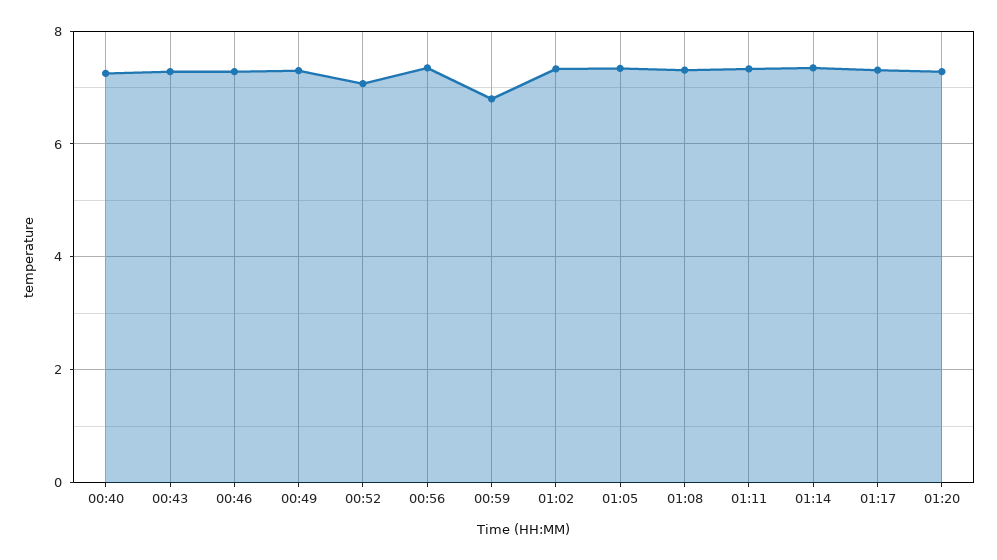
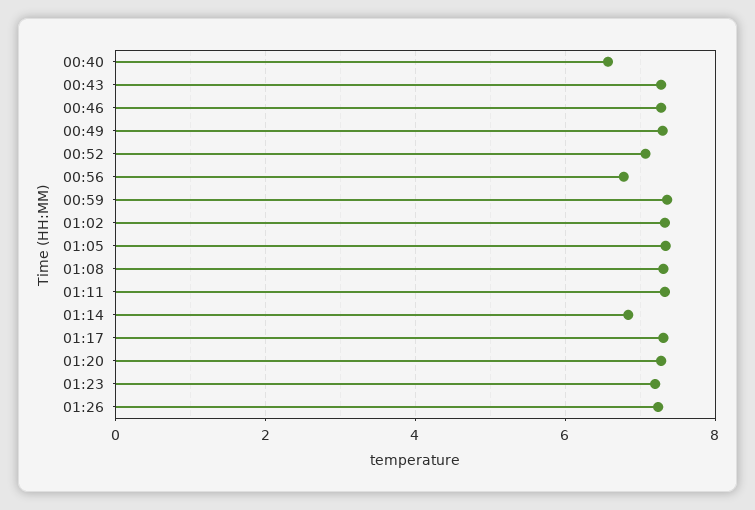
00:40: 7.2 -> 6.6
00:56: 7.4 -> 6.8
00:59: 6.8 -> 7.4
01:14: 7.4 -> 6.8
01:23: none -> 7.2
01:26: none -> 7.2

